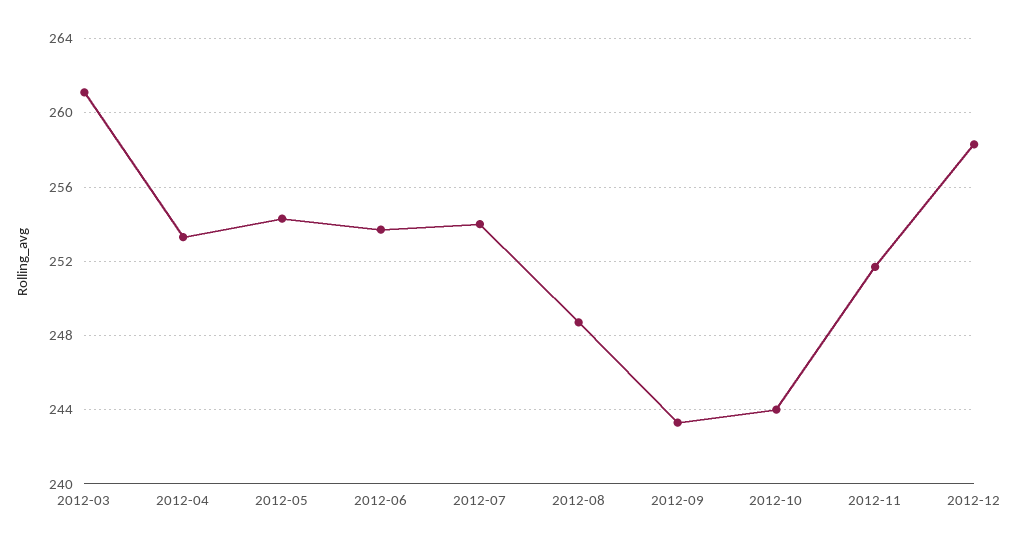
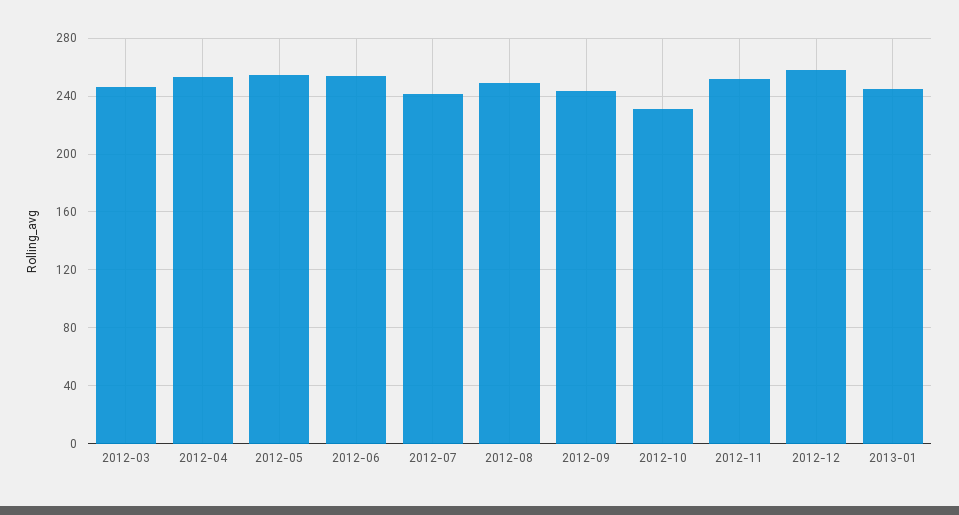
2012-03: 261 -> 245
2012-07: 254 -> 240
2012-10: 244 -> 230
2013-01: none -> 245

